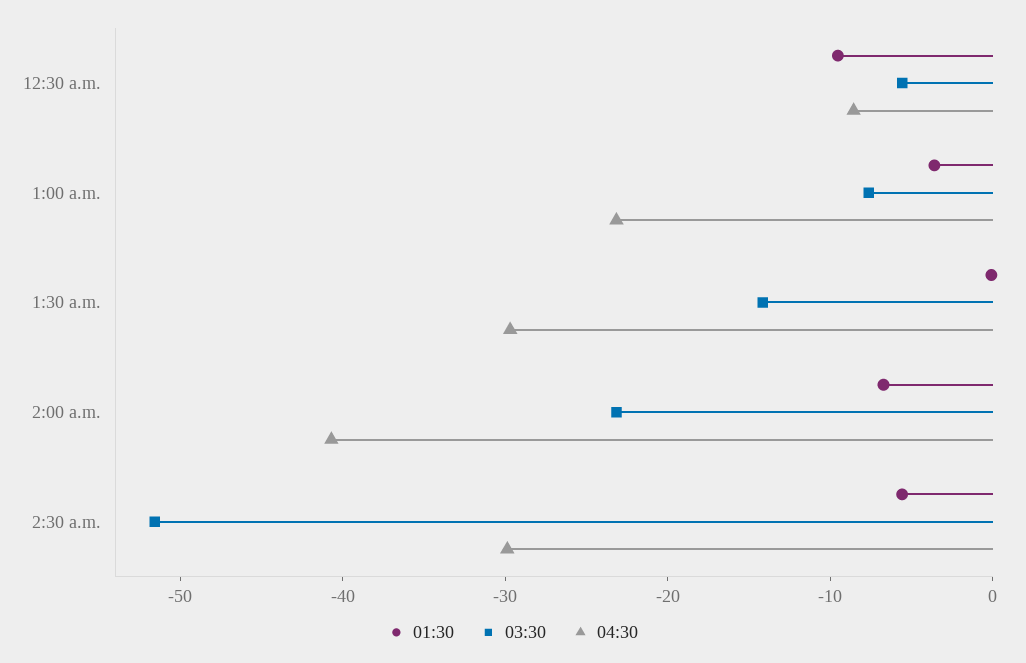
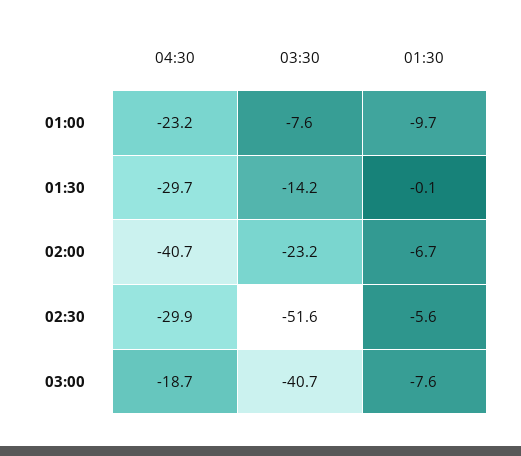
01:30, 12:30 a.m.: -10 -> none
03:30, 12:30 a.m.: -6 -> none
04:30, 12:30 a.m.: -8 -> none
01:30, 1:00 a.m.: -4 -> -9.7
04:30, 03:00: none -> -18.7
03:30, 03:00: none -> -40.7
01:30, 03:00: none -> -7.6

